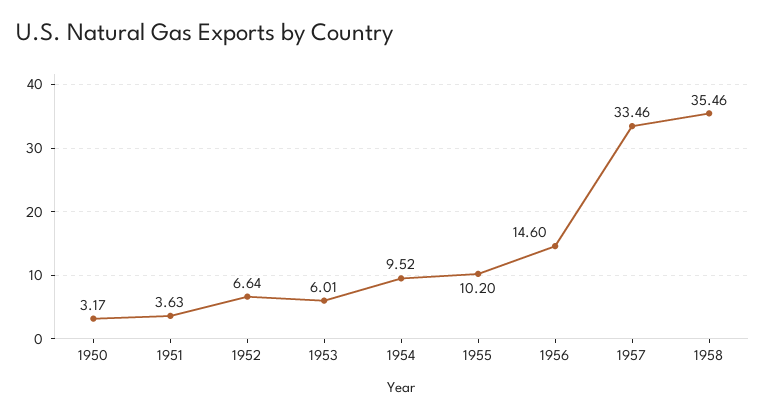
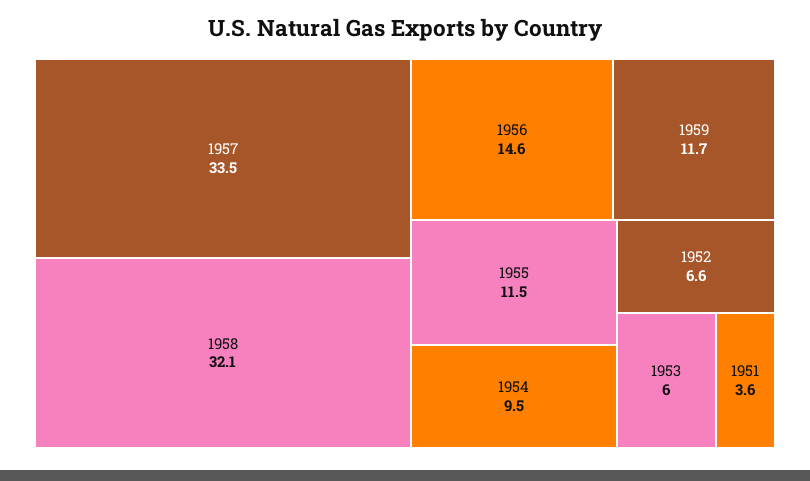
1950: 3.17 -> none
1955: 10.2 -> 11.5
1958: 35.46 -> 32.1
1959: none -> 11.7

